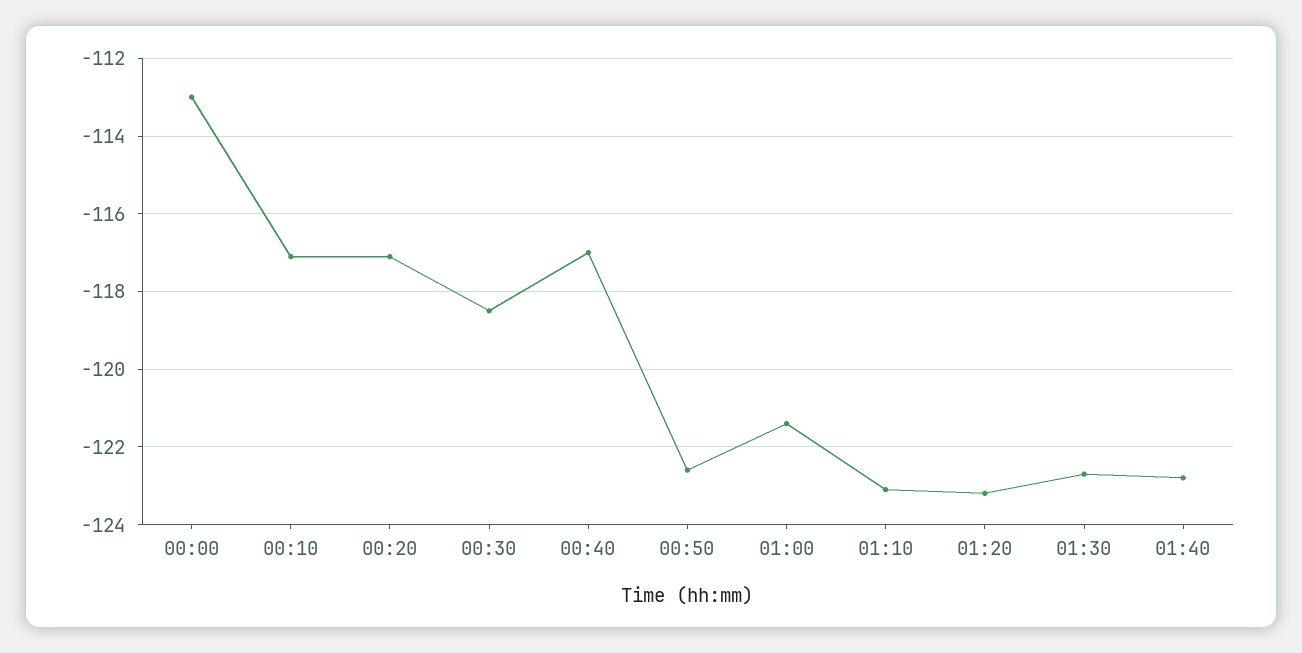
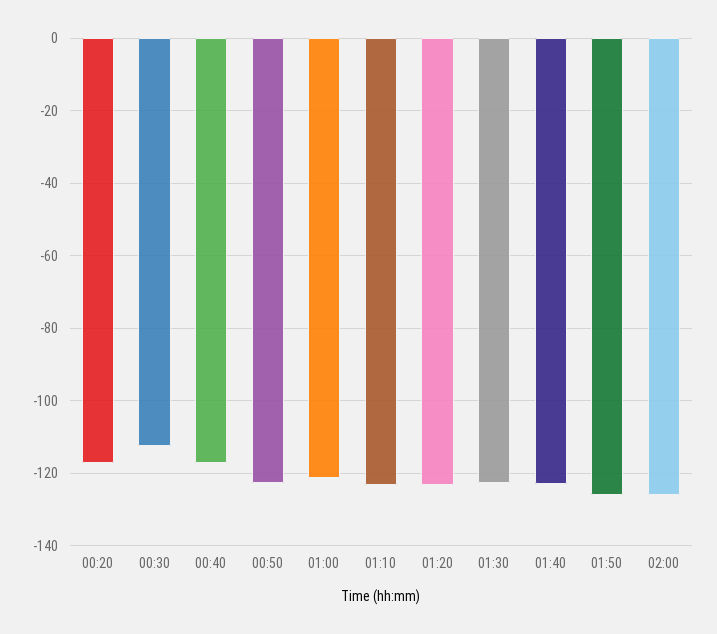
00:00: -113 -> none
00:10: -117 -> none
00:30: -118.5 -> -112
01:50: none -> -126
02:00: none -> -126

